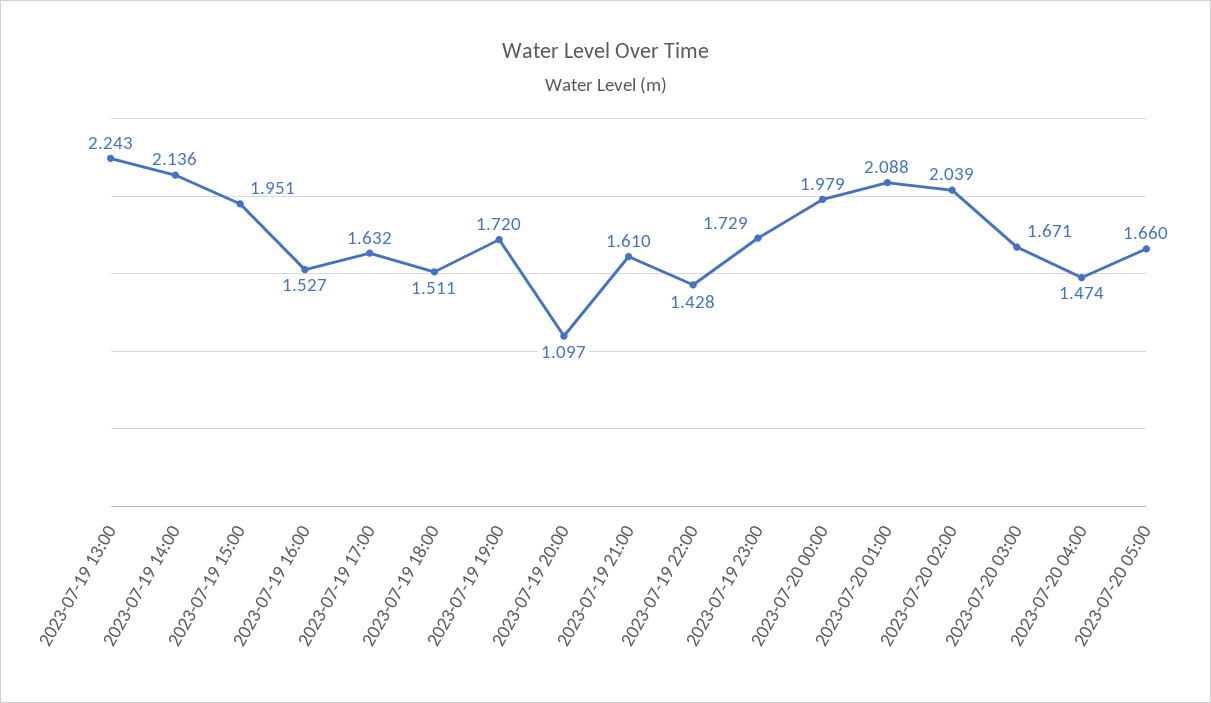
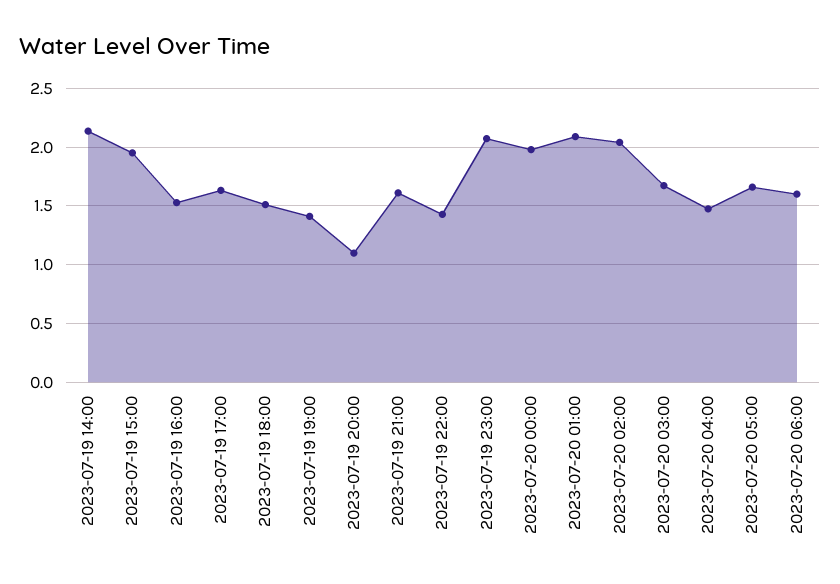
2023-07-19 13:00: 2.243 -> none
2023-07-19 19:00: 1.72 -> 1.4
2023-07-19 23:00: 1.729 -> 2.1
2023-07-20 06:00: none -> 1.6

